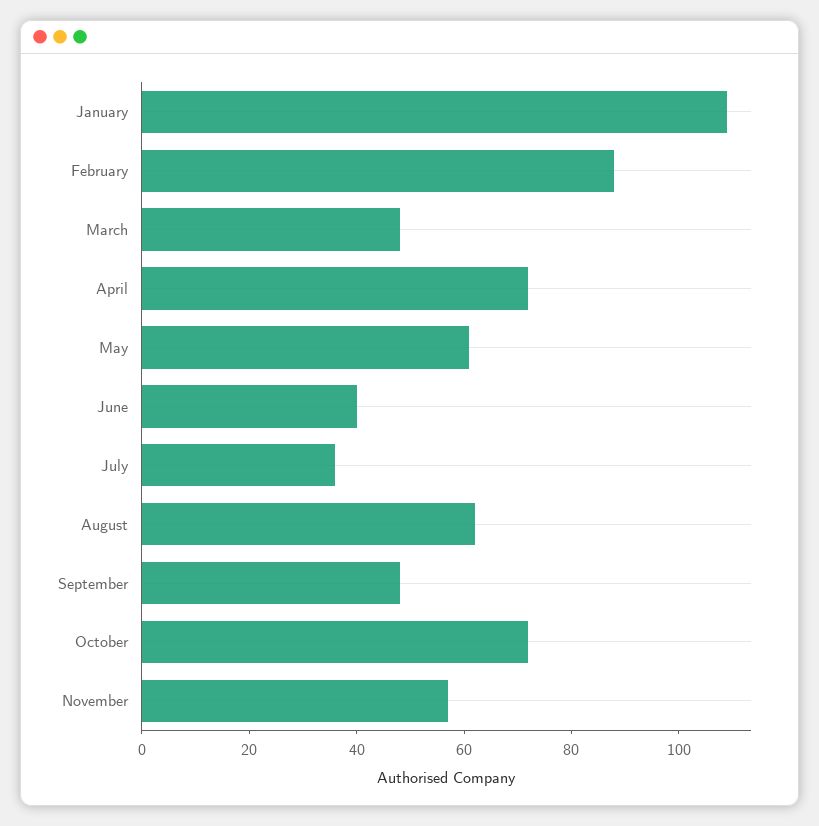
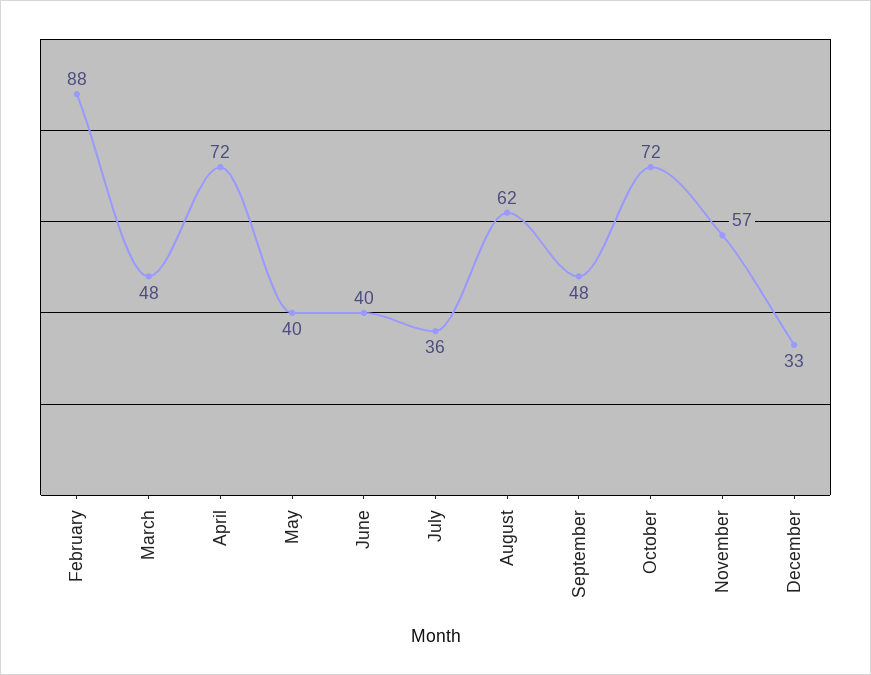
January: 110 -> none
May: 60 -> 40
December: none -> 33

